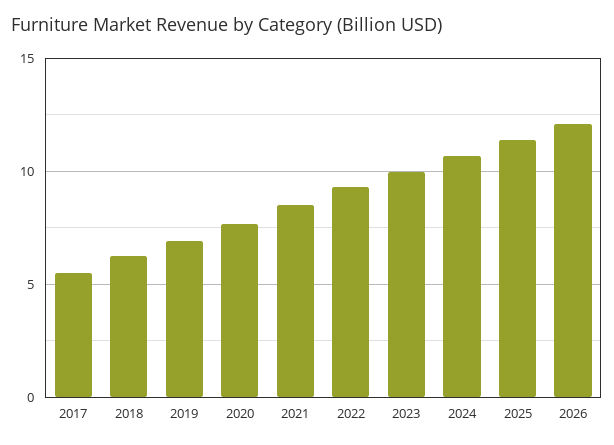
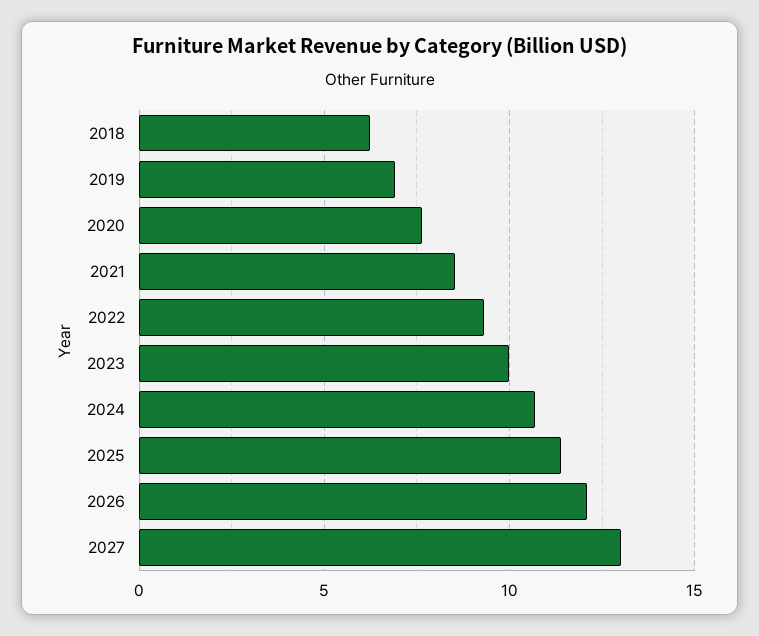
2017: 5.5 -> none
2027: none -> 13

